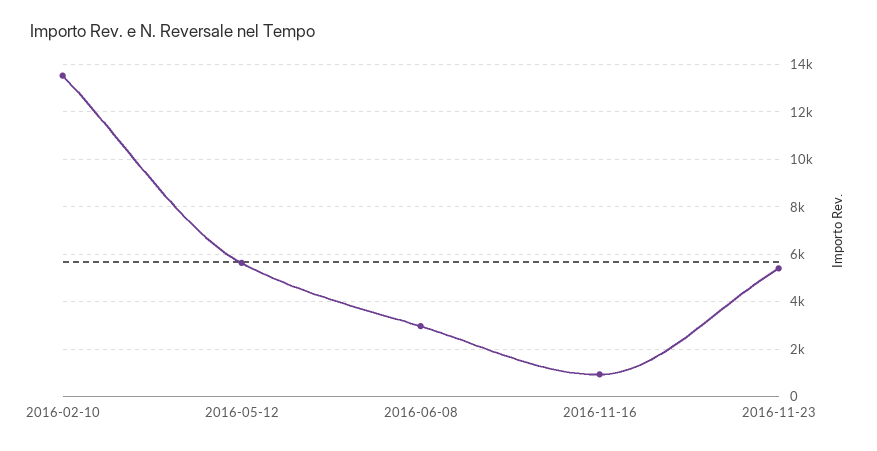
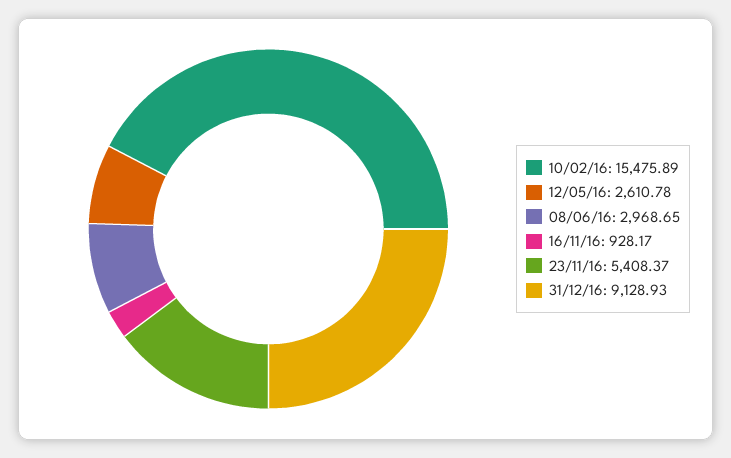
2016-02-10: 13500 -> 15475.89
2016-05-12: 5500 -> 2610.78
31/12/16: none -> 9128.93

